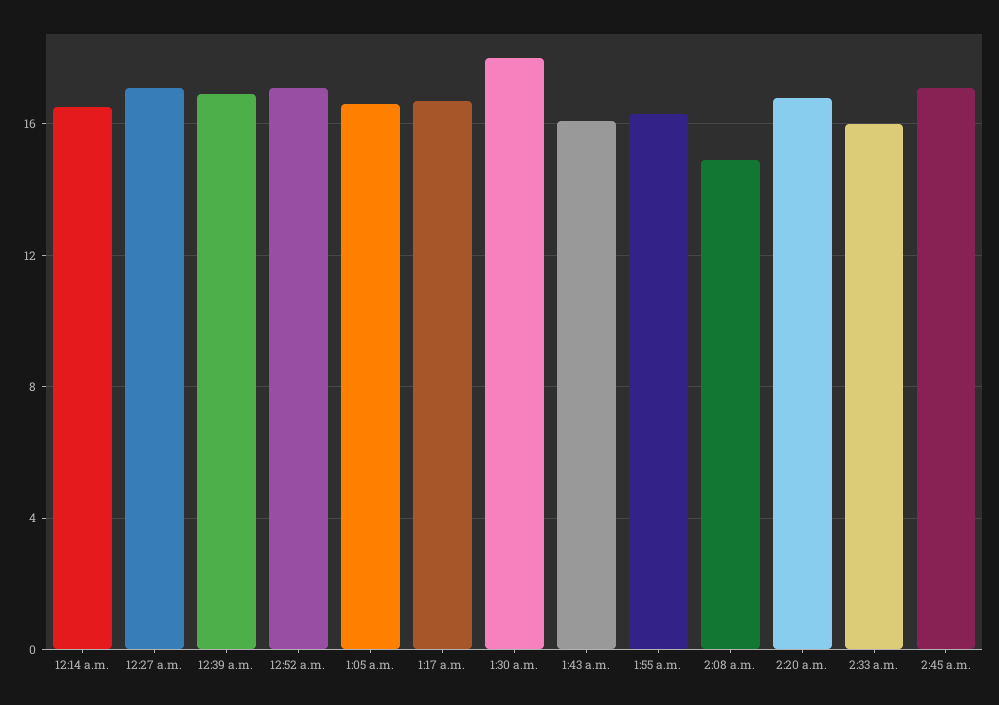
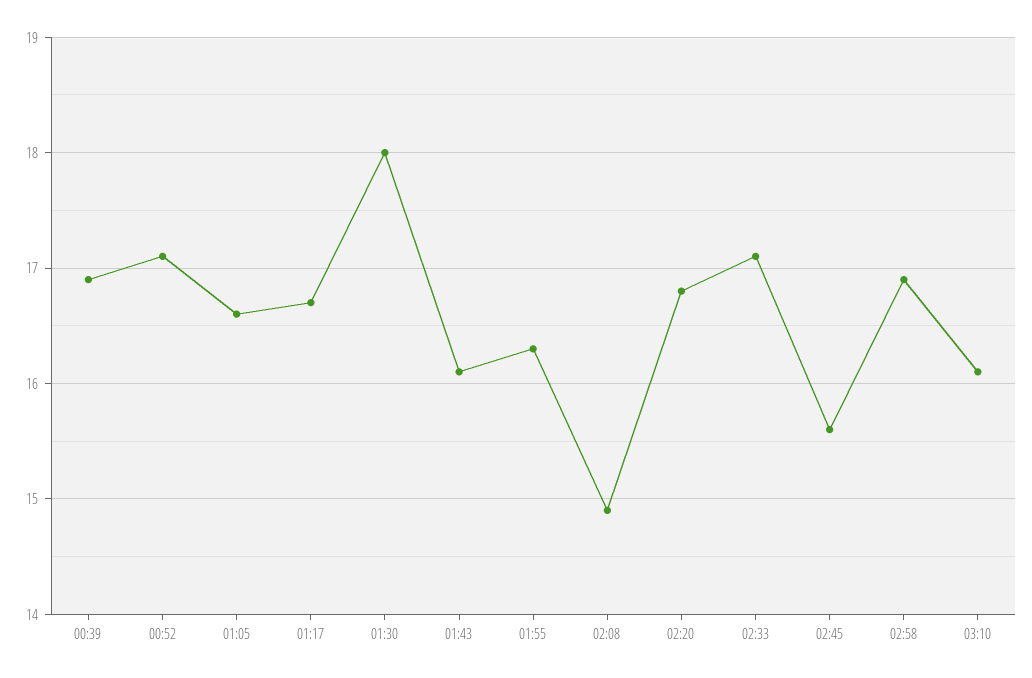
12:14 a.m.: 16.5 -> none
12:27 a.m.: 17 -> none
2:33 a.m.: 16 -> 17.1
2:45 a.m.: 17 -> 15.6
02:58: none -> 16.9
03:10: none -> 16.1

